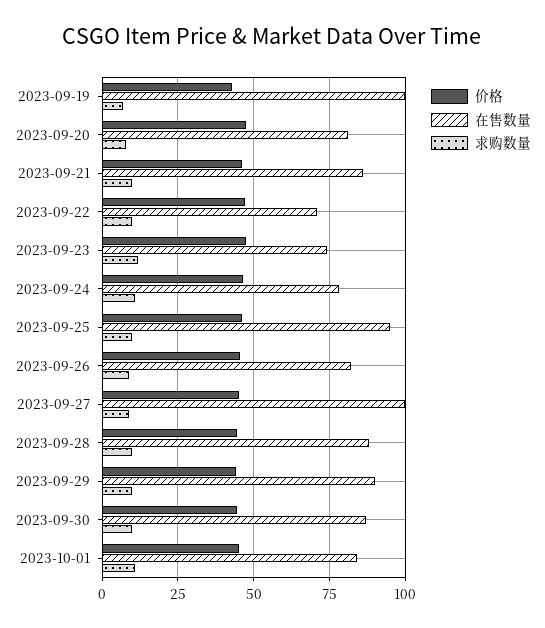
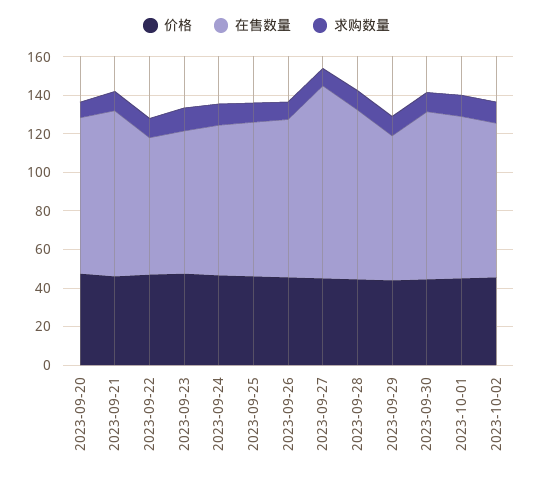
价格, 2023-09-19: 42.5 -> none
在售数量, 2023-09-19: 100 -> none
求购数量, 2023-09-19: 7.5 -> none
在售数量, 2023-09-25: 95 -> 80
在售数量, 2023-09-29: 90 -> 75
价格, 2023-10-02: none -> 45
在售数量, 2023-10-02: none -> 80
求购数量, 2023-10-02: none -> 10

